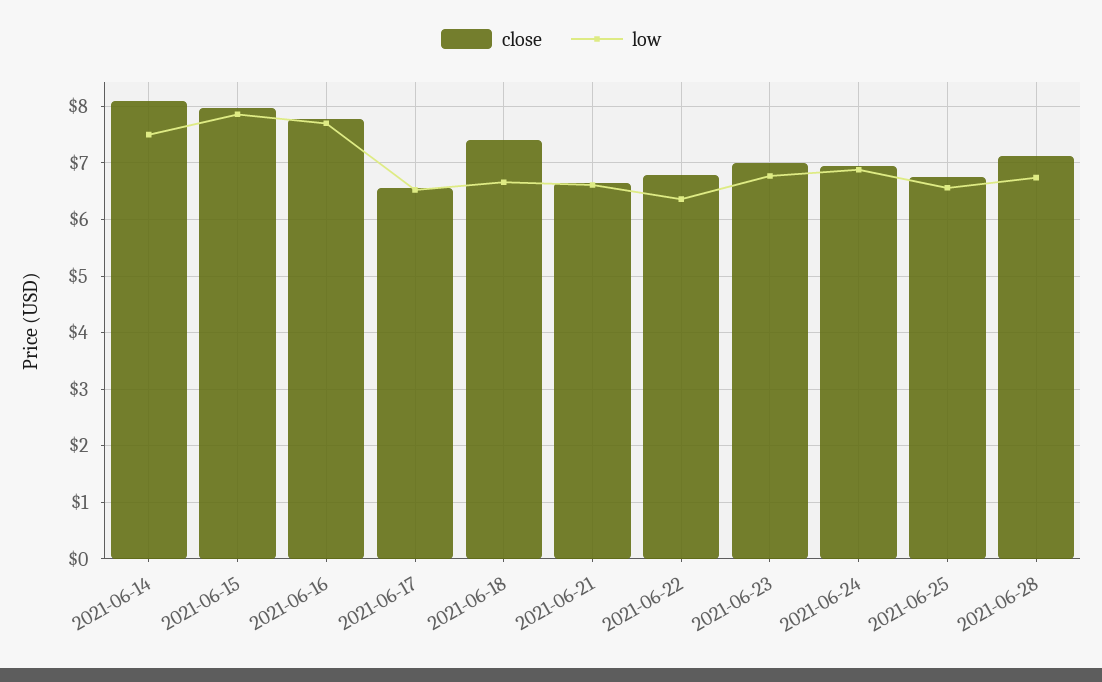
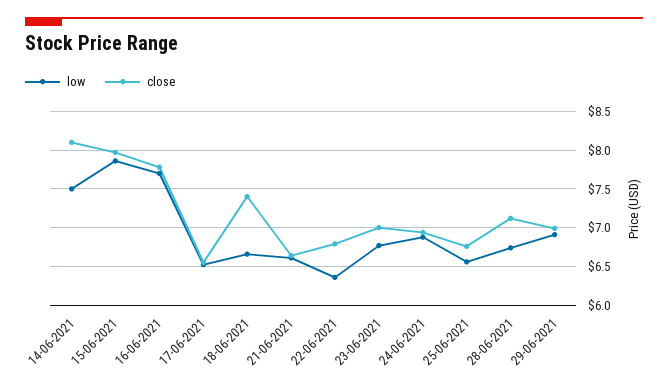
low, 29-06-2021: none -> 6.9
close, 29-06-2021: none -> 7

